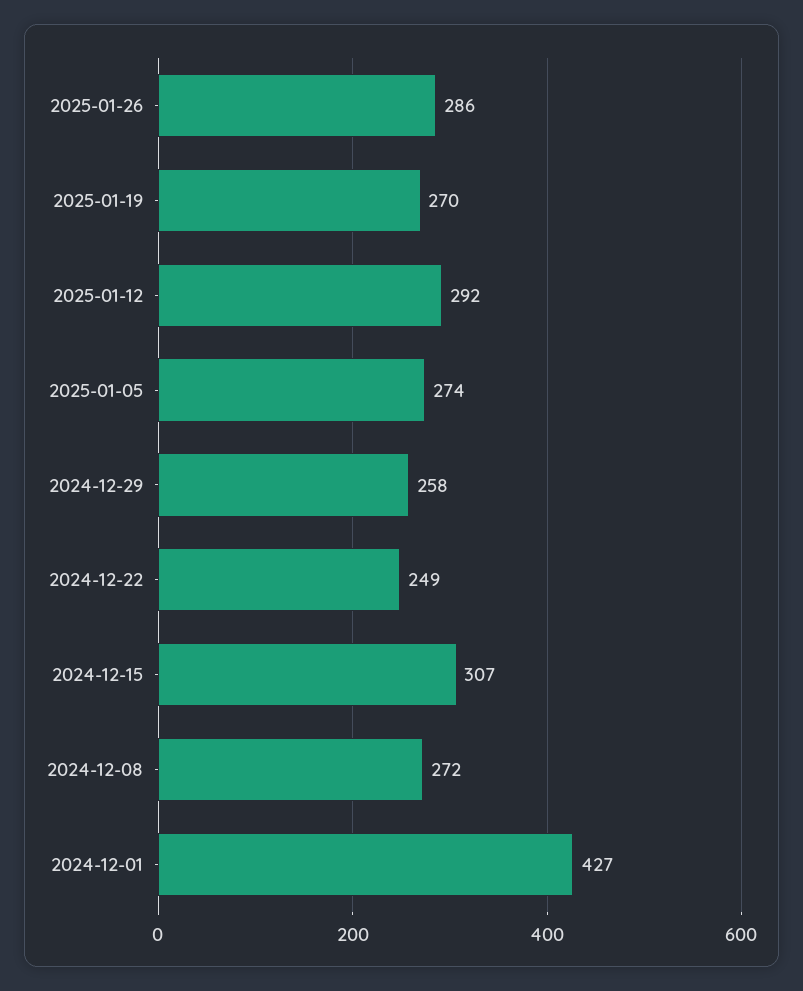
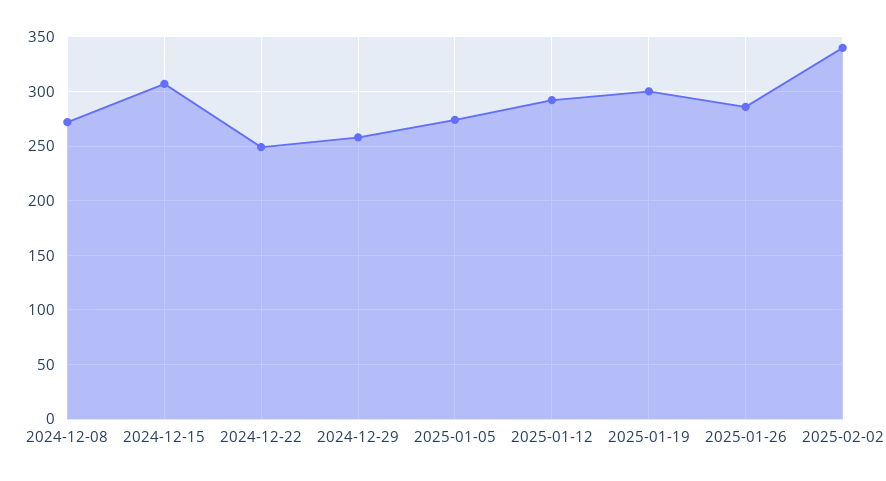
2025-01-19: 270 -> 300
2024-12-01: 427 -> none
2025-02-02: none -> 340

